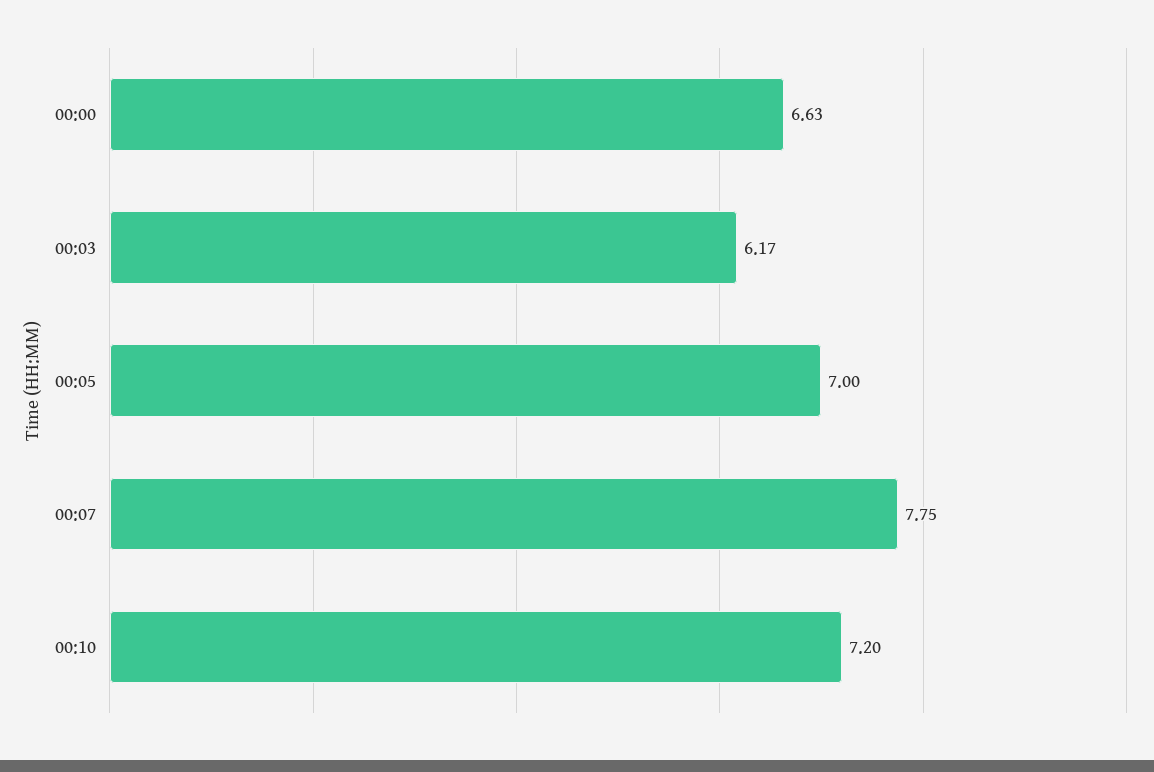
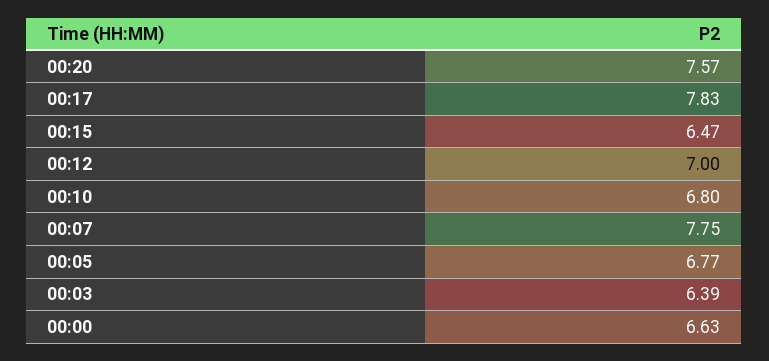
00:03: 6.17 -> 6.39
00:05: 7 -> 6.77
00:10: 7.2 -> 6.8
00:20: none -> 7.57
00:17: none -> 7.83
00:15: none -> 6.47
00:12: none -> 7

